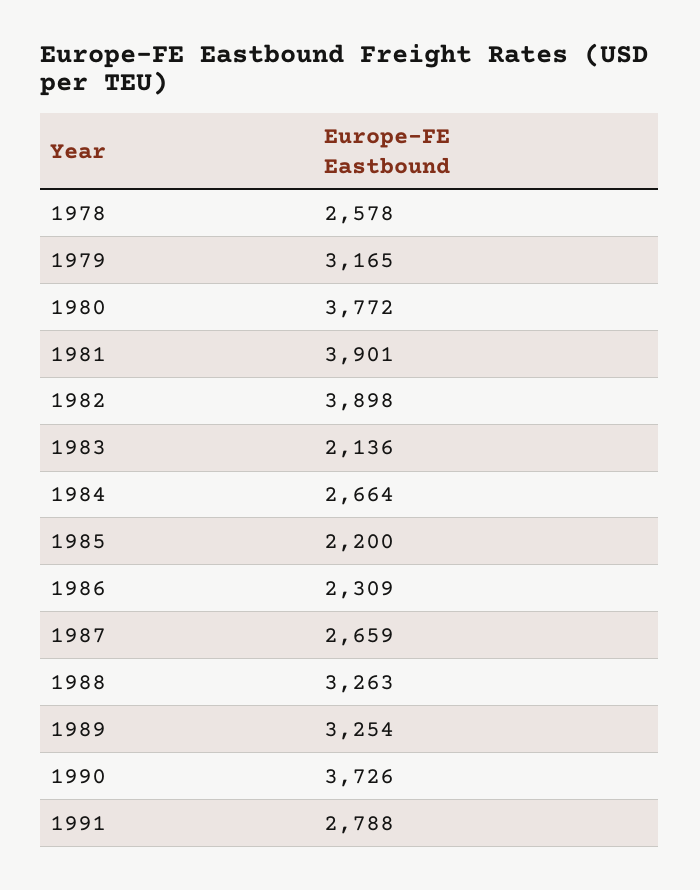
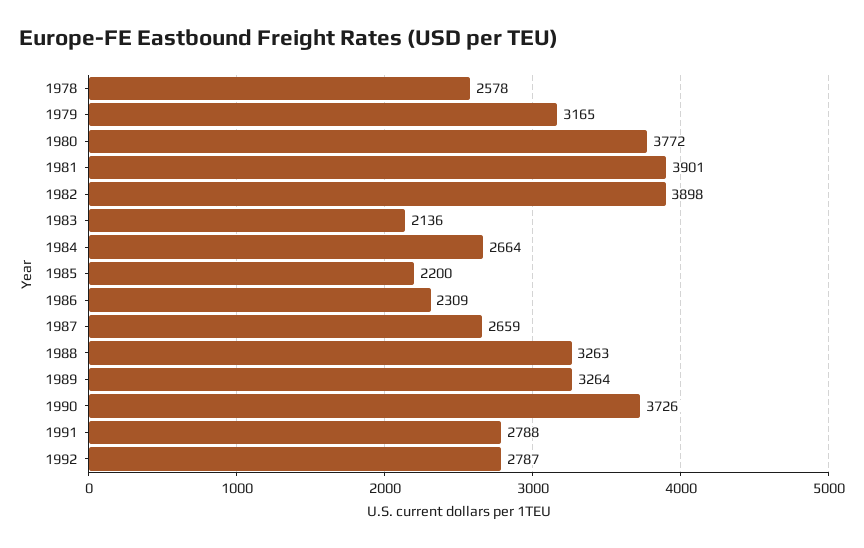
1989: 3254 -> 3264
1992: none -> 2787

